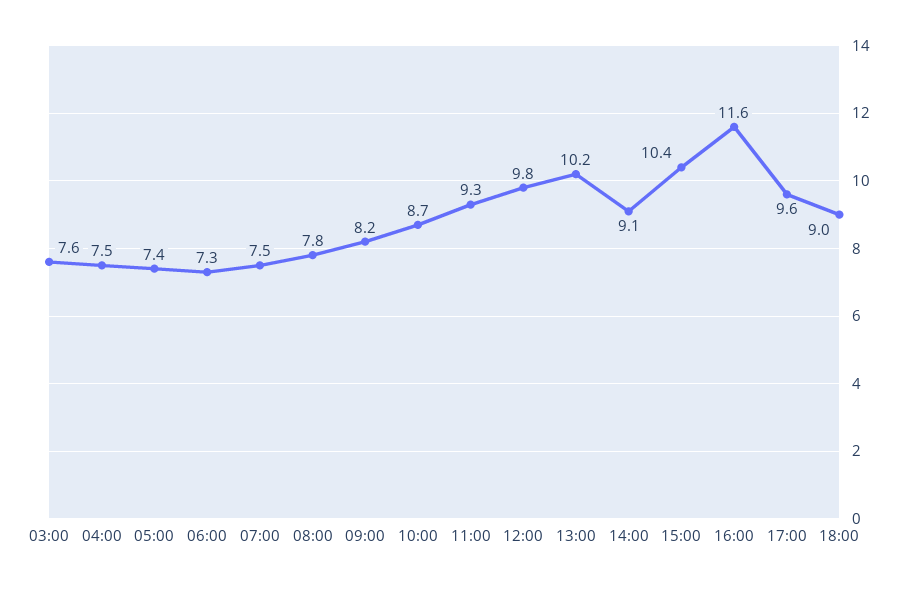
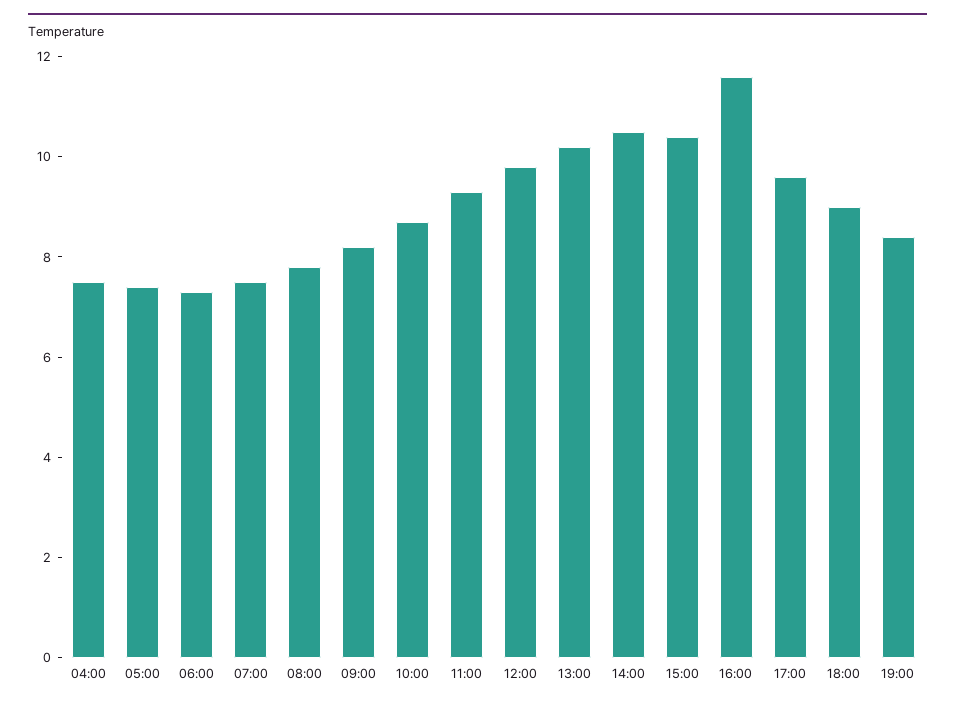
03:00: 7.6 -> none
14:00: 9.1 -> 10.5
19:00: none -> 8.5

